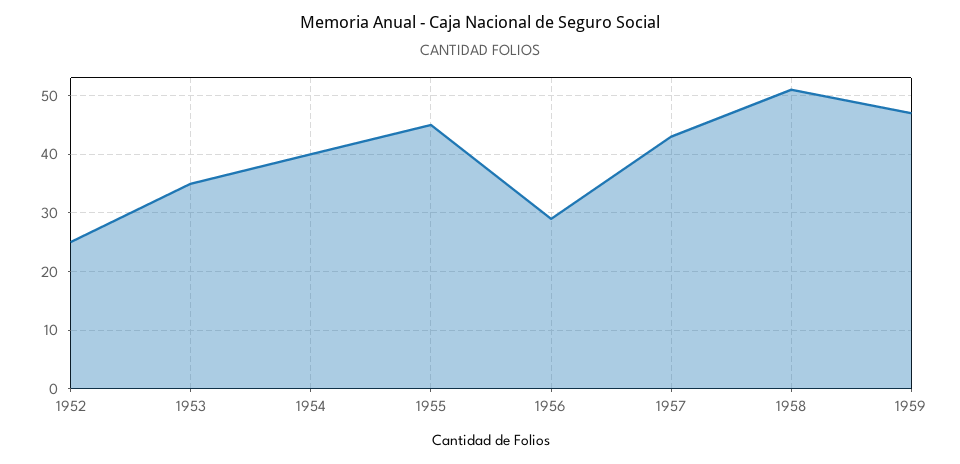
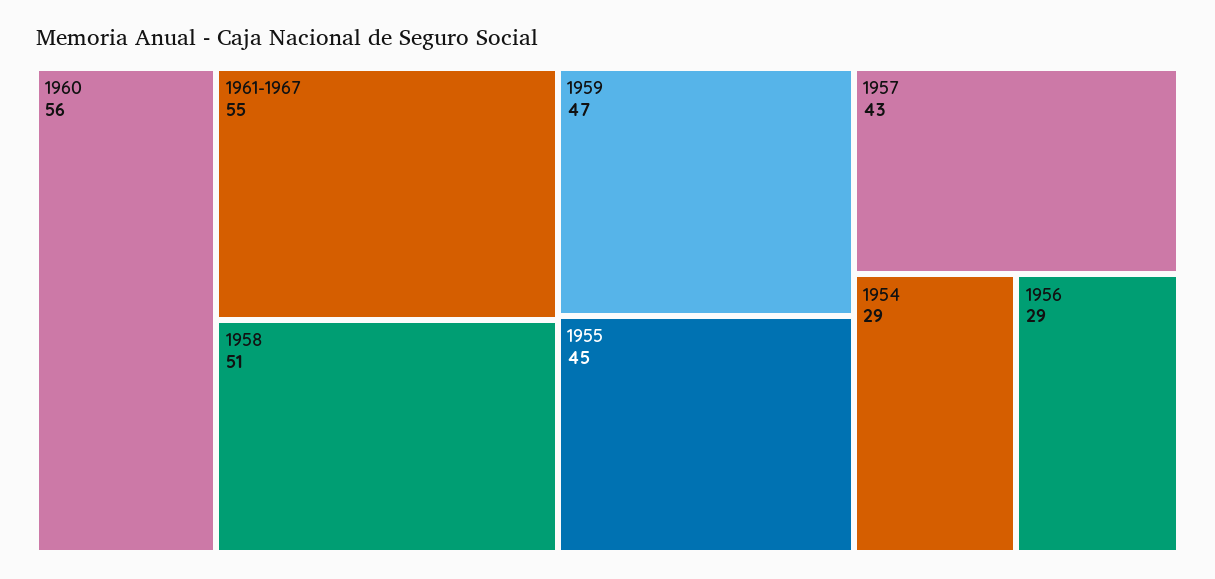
1952: 25 -> none
1953: 35 -> none
1954: 40 -> 29
1960: none -> 56
1961-1967: none -> 55

